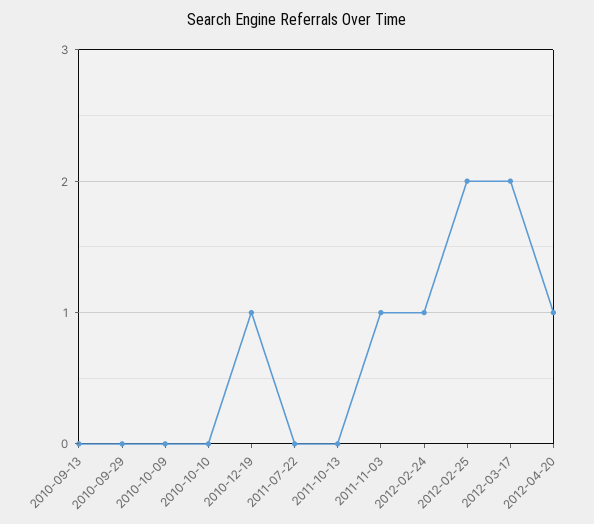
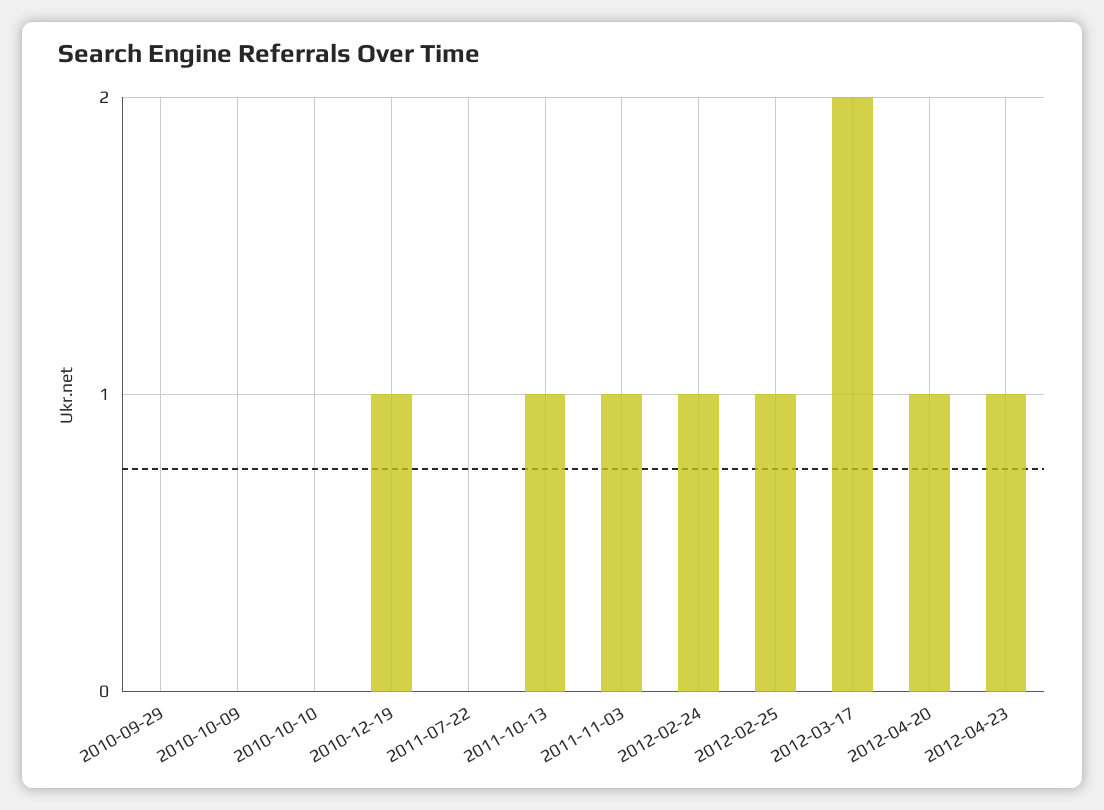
2010-09-13: 0 -> none
2011-10-13: 0 -> 1
2012-02-25: 2 -> 1
2012-04-23: none -> 1

